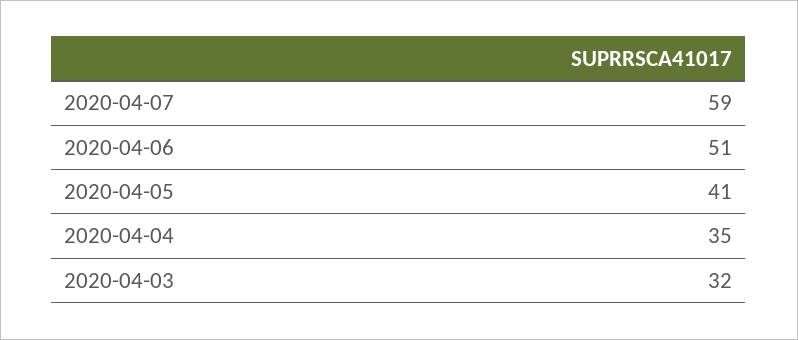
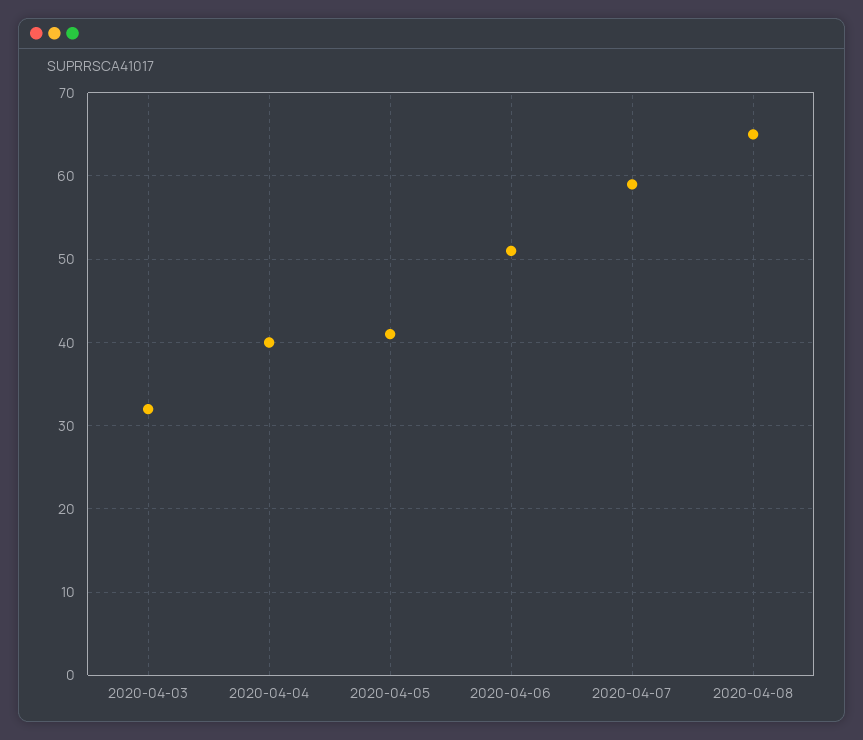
2020-04-04: 35 -> 40
2020-04-08: none -> 65

